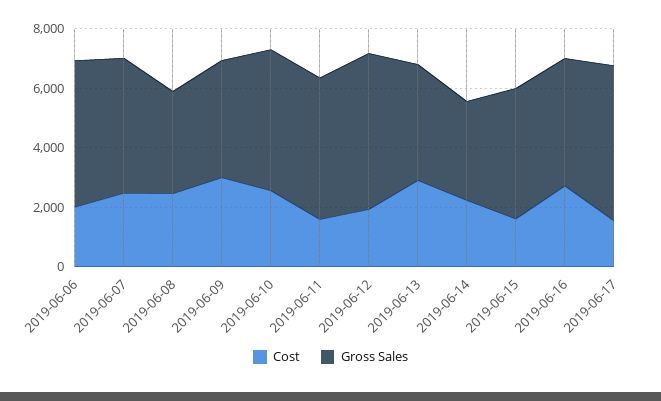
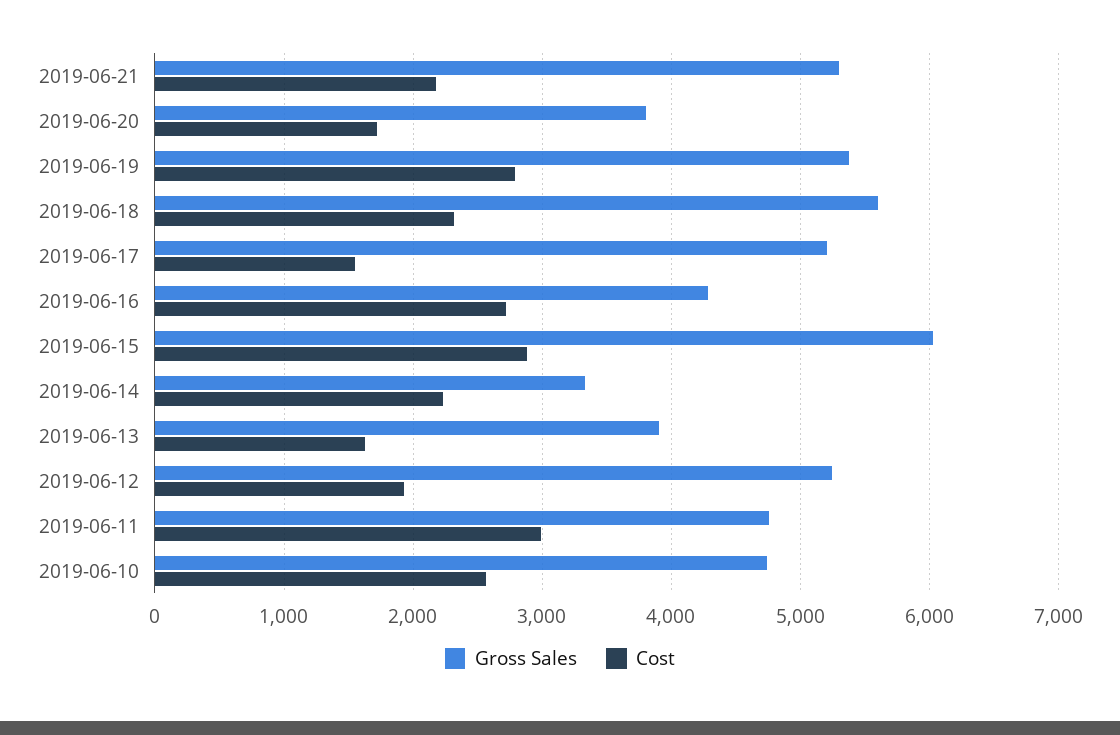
Cost, 2019-06-06: 2000 -> none
Gross Sales, 2019-06-06: 5000 -> none
Cost, 2019-06-07: 2500 -> none
Gross Sales, 2019-06-07: 4500 -> none
Cost, 2019-06-08: 2500 -> none
Gross Sales, 2019-06-08: 3500 -> none
Cost, 2019-06-09: 3000 -> none
Gross Sales, 2019-06-09: 4000 -> none
Cost, 2019-06-11: 1500 -> 3000
Cost, 2019-06-13: 3000 -> 1600
Cost, 2019-06-15: 1500 -> 2900
Gross Sales, 2019-06-15: 4500 -> 6000
Gross Sales, 2019-06-21: none -> 5300
Cost, 2019-06-21: none -> 2200
Gross Sales, 2019-06-20: none -> 3800
Cost, 2019-06-20: none -> 1700
Gross Sales, 2019-06-19: none -> 5400
Cost, 2019-06-19: none -> 2800
Gross Sales, 2019-06-18: none -> 5600
Cost, 2019-06-18: none -> 2300

